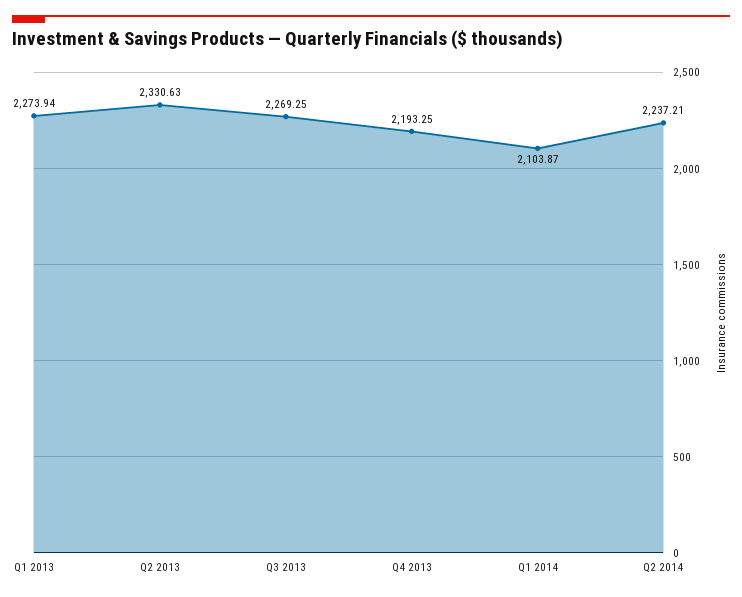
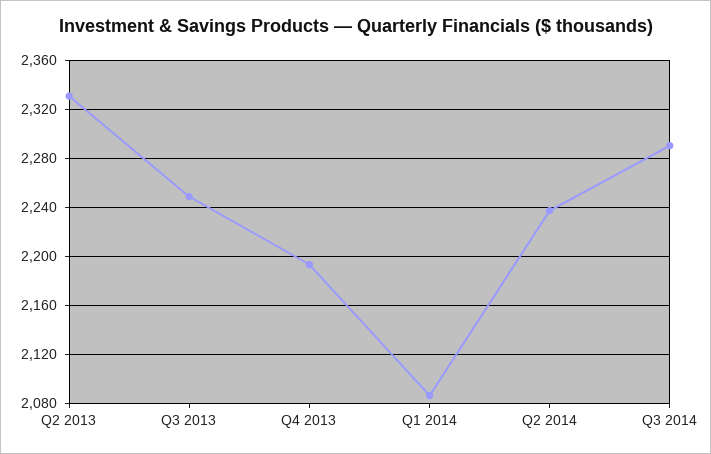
Q1 2013: 2273.94 -> none
Q3 2013: 2269.25 -> 2250
Q1 2014: 2103.87 -> 2085
Q3 2014: none -> 2290

